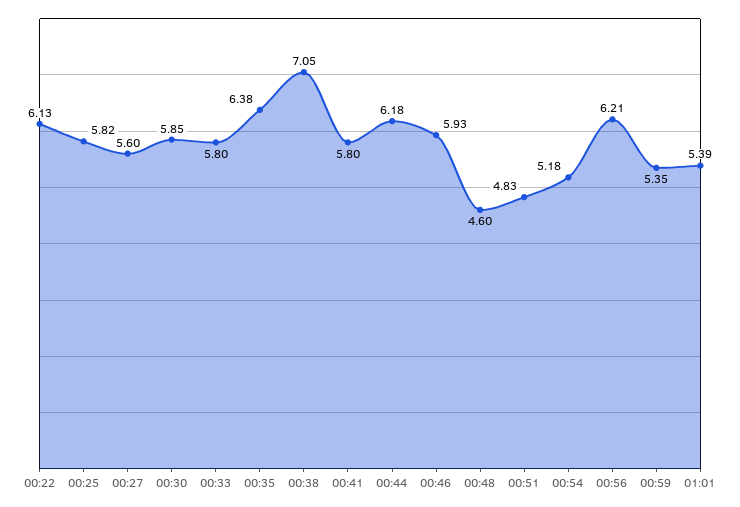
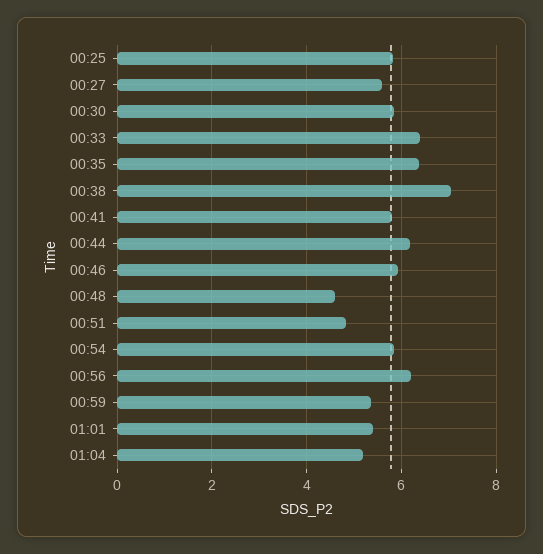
00:22: 6.13 -> none
00:33: 5.8 -> 6.4
00:54: 5.18 -> 5.8
01:04: none -> 5.2

